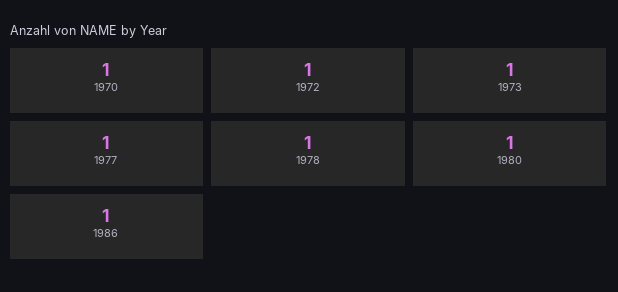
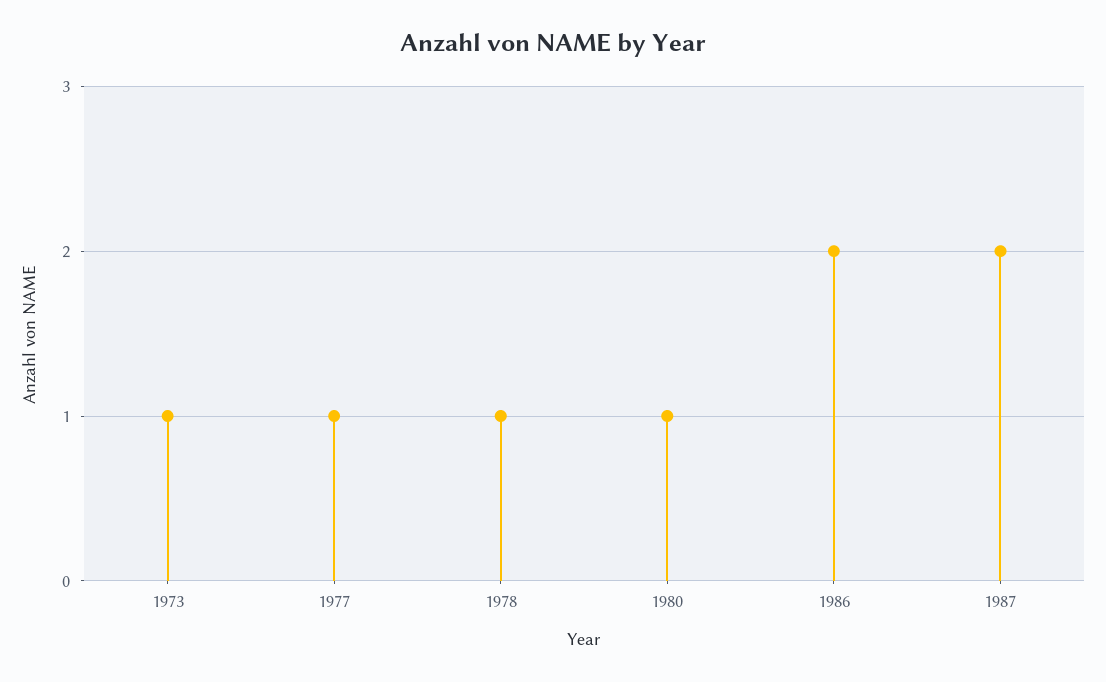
1970: 1 -> none
1972: 1 -> none
1986: 1 -> 2
1987: none -> 2

